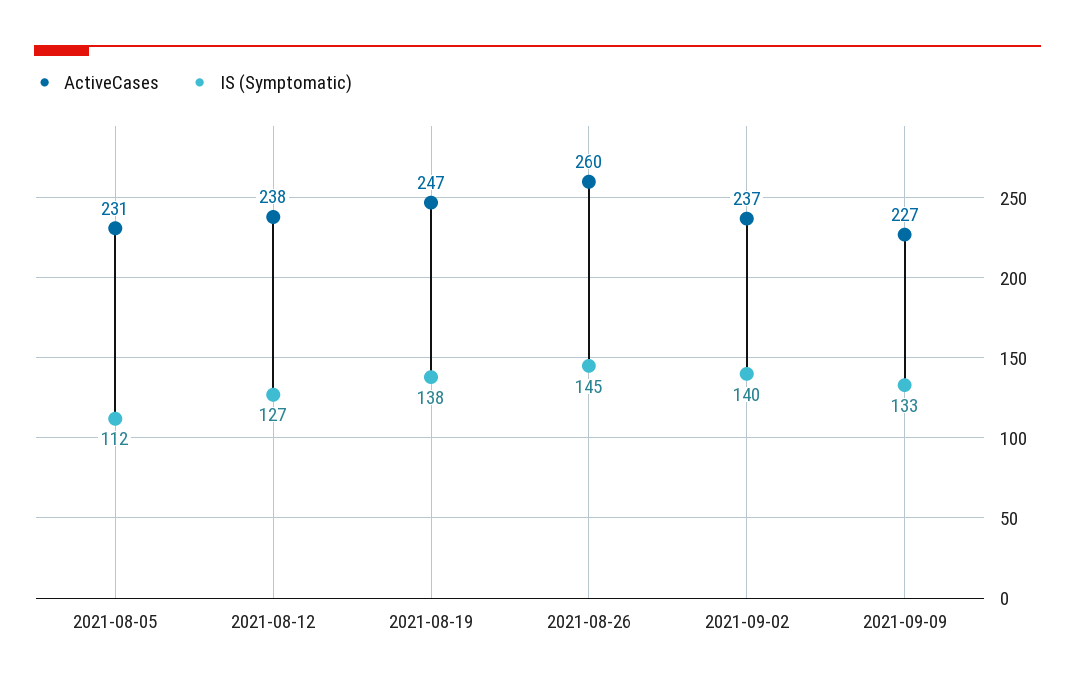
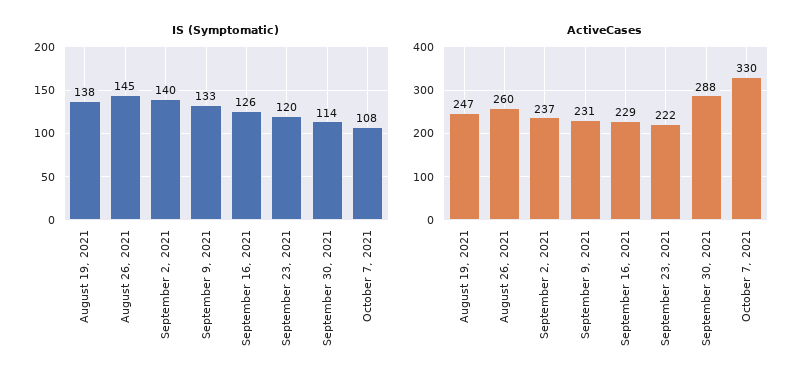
ActiveCases, 2021-08-05: 231 -> none
IS (Symptomatic), 2021-08-05: 112 -> none
ActiveCases, 2021-08-12: 238 -> none
IS (Symptomatic), 2021-08-12: 127 -> none
ActiveCases, 2021-09-09: 227 -> 231
IS (Symptomatic), September 16, 2021: none -> 126
IS (Symptomatic), September 23, 2021: none -> 120
IS (Symptomatic), September 30, 2021: none -> 114
IS (Symptomatic), October 7, 2021: none -> 108
ActiveCases, September 16, 2021: none -> 229
ActiveCases, September 23, 2021: none -> 222
ActiveCases, September 30, 2021: none -> 288
ActiveCases, October 7, 2021: none -> 330

